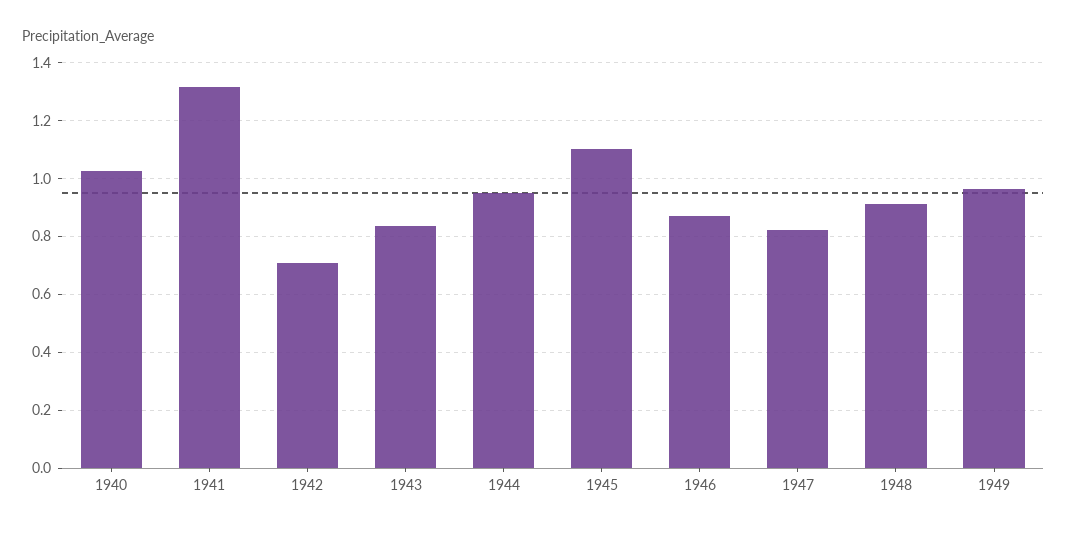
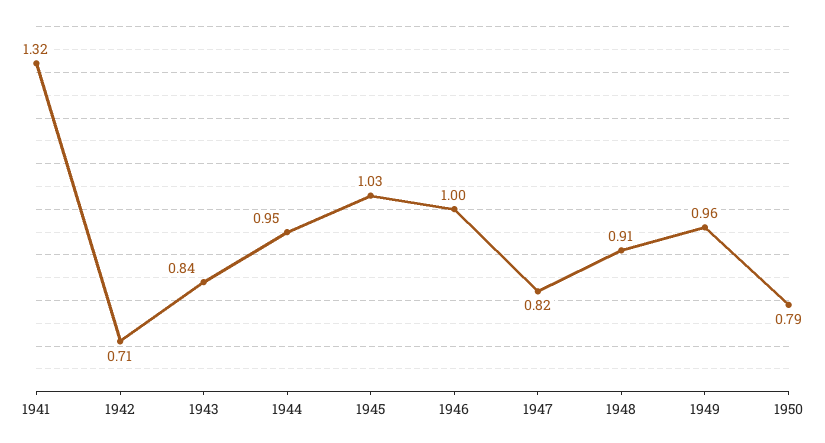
1940: 1.025 -> none
1945: 1.1 -> 1.03
1946: 0.875 -> 1
1950: none -> 0.79

